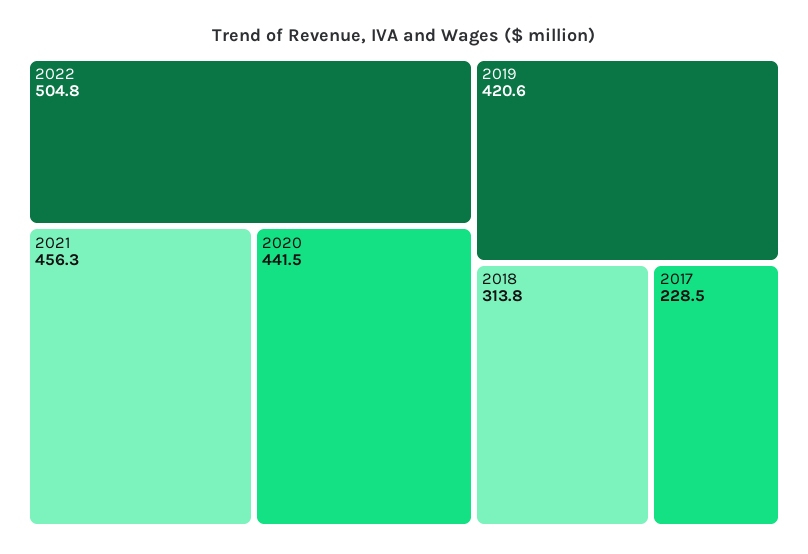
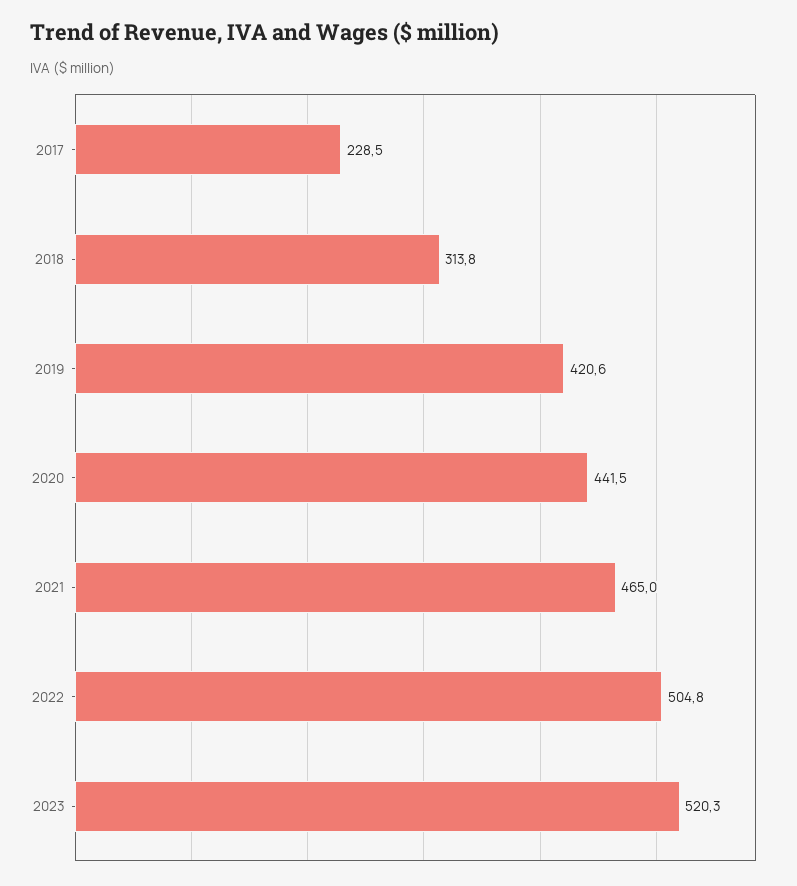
2021: 456.3 -> 465
2023: none -> 520.3

